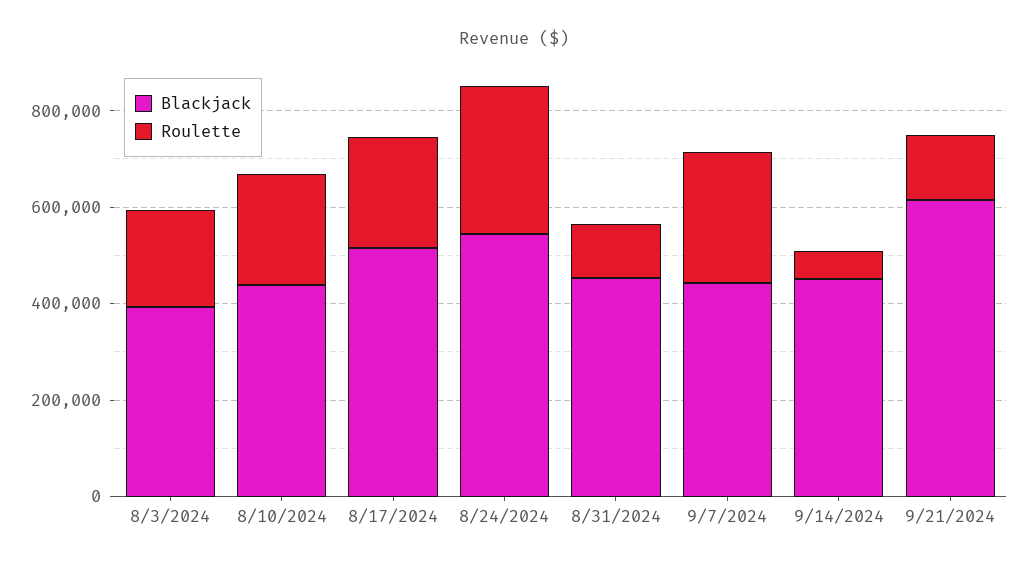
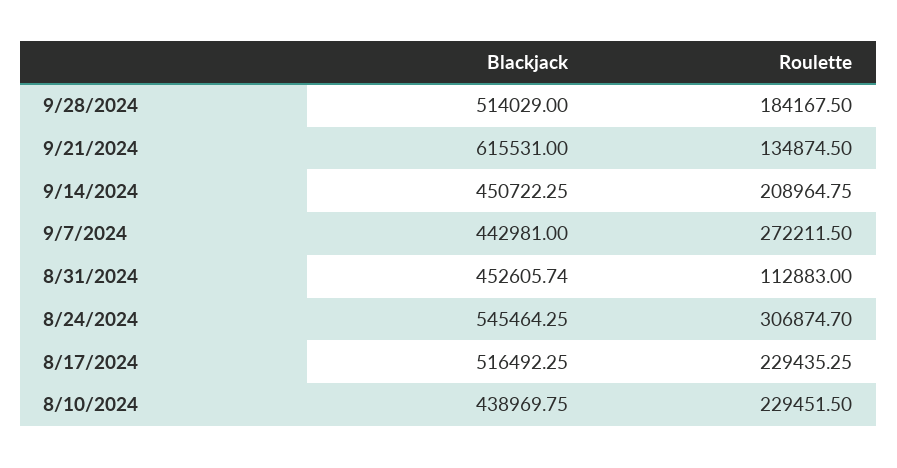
Blackjack, 8/3/2024: 400000 -> none
Roulette, 8/3/2024: 200000 -> none
Roulette, 9/14/2024: 50000 -> 208964.75
Blackjack, 9/28/2024: none -> 514029
Roulette, 9/28/2024: none -> 184167.5

